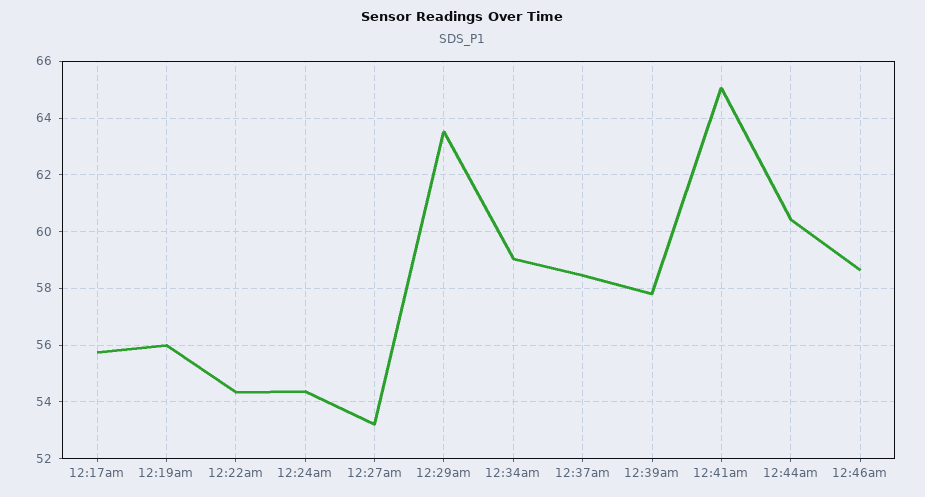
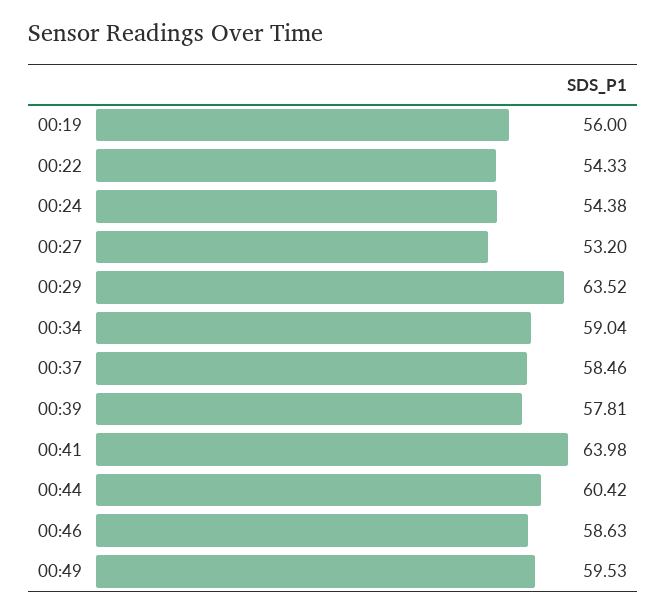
12:17am: 55.75 -> none
12:41am: 65 -> 63.98
00:49: none -> 59.53

